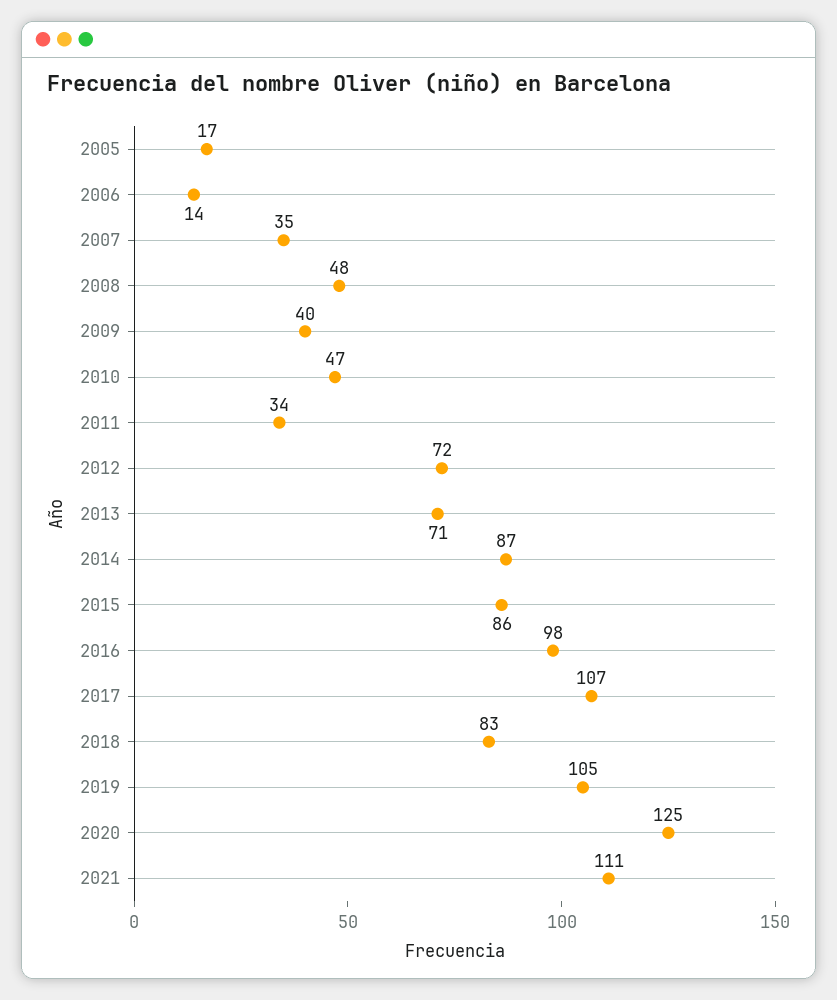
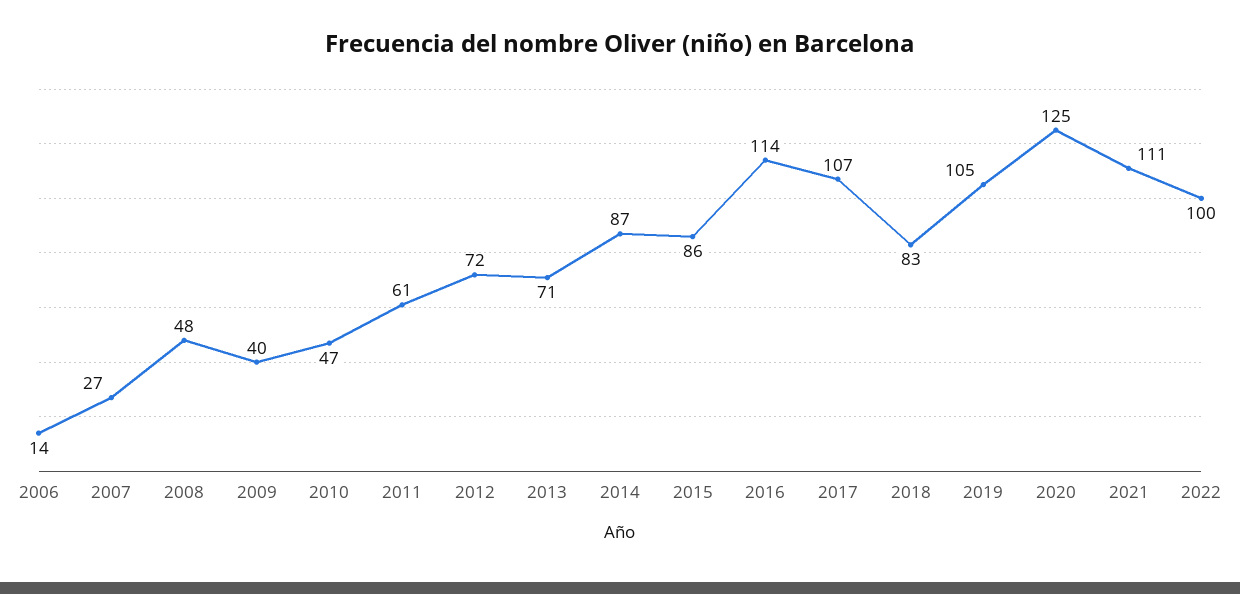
2005: 17 -> none
2007: 35 -> 27
2011: 34 -> 61
2016: 98 -> 114
2022: none -> 100

